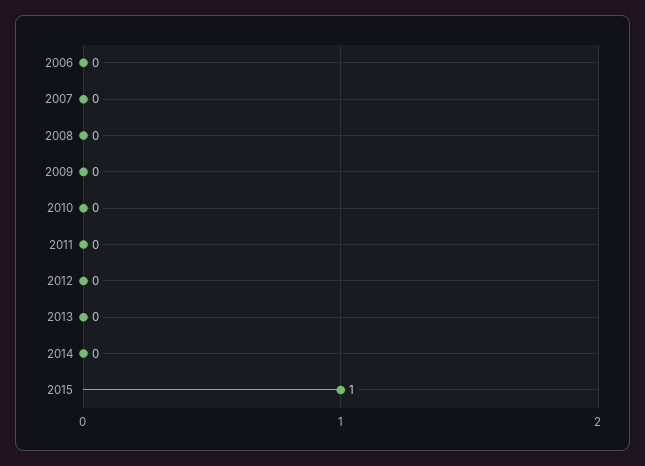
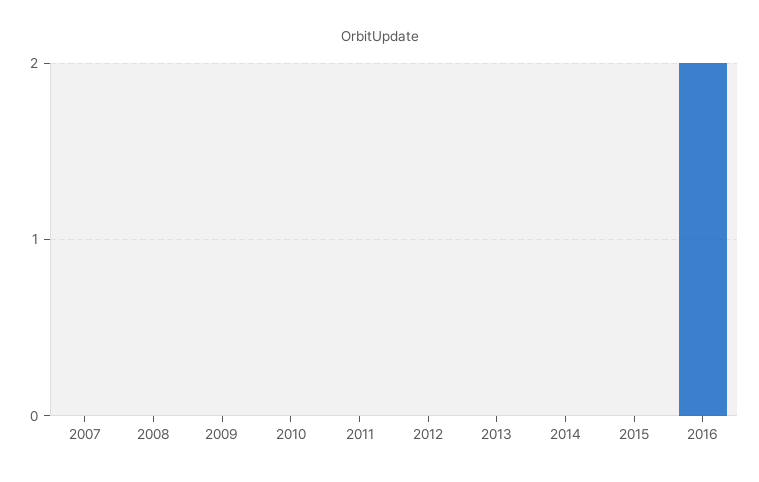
2006: 0 -> none
2015: 1 -> 0
2016: none -> 2

